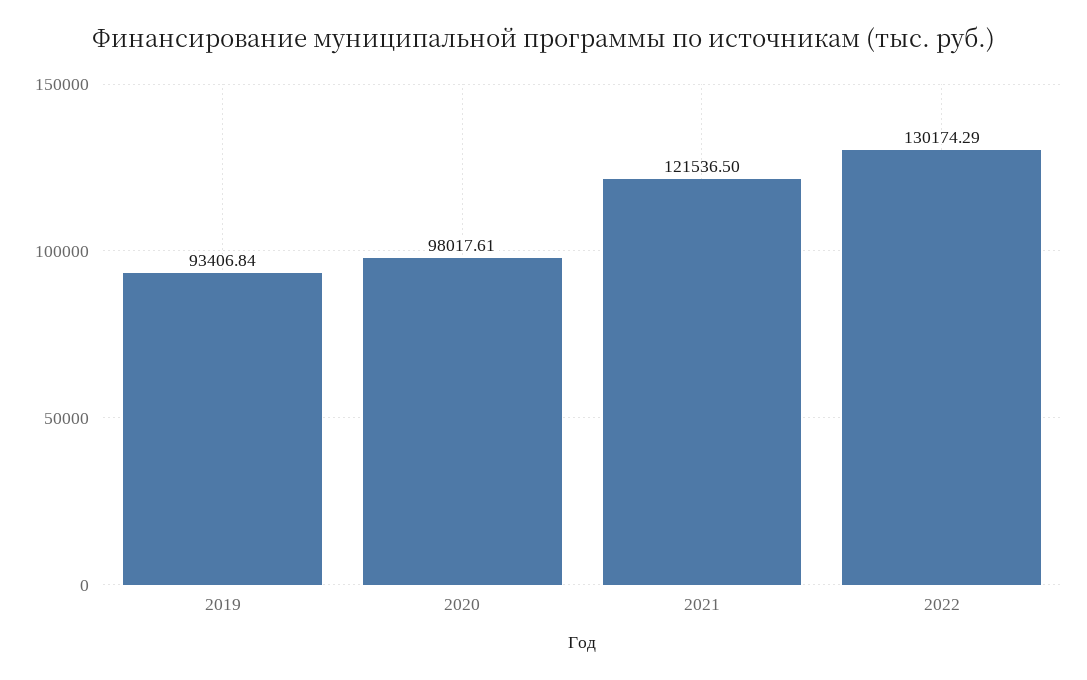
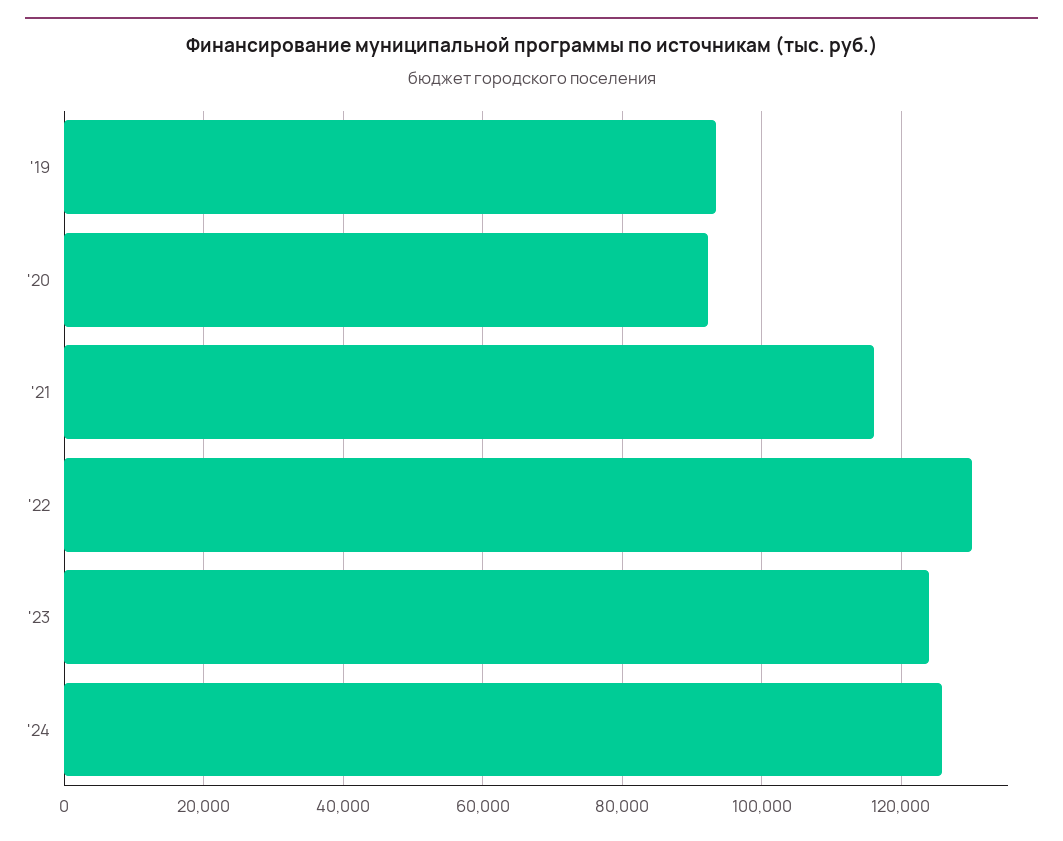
2020: 98017.61 -> 92000
2021: 121536.5 -> 116000
'23: none -> 124000
'24: none -> 126000

